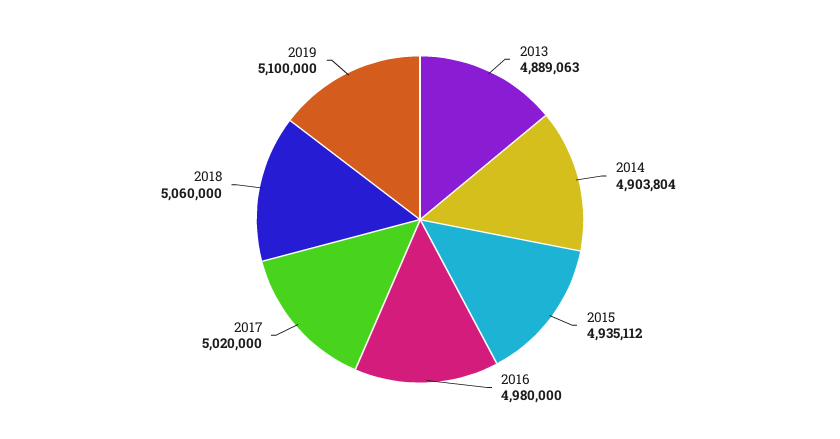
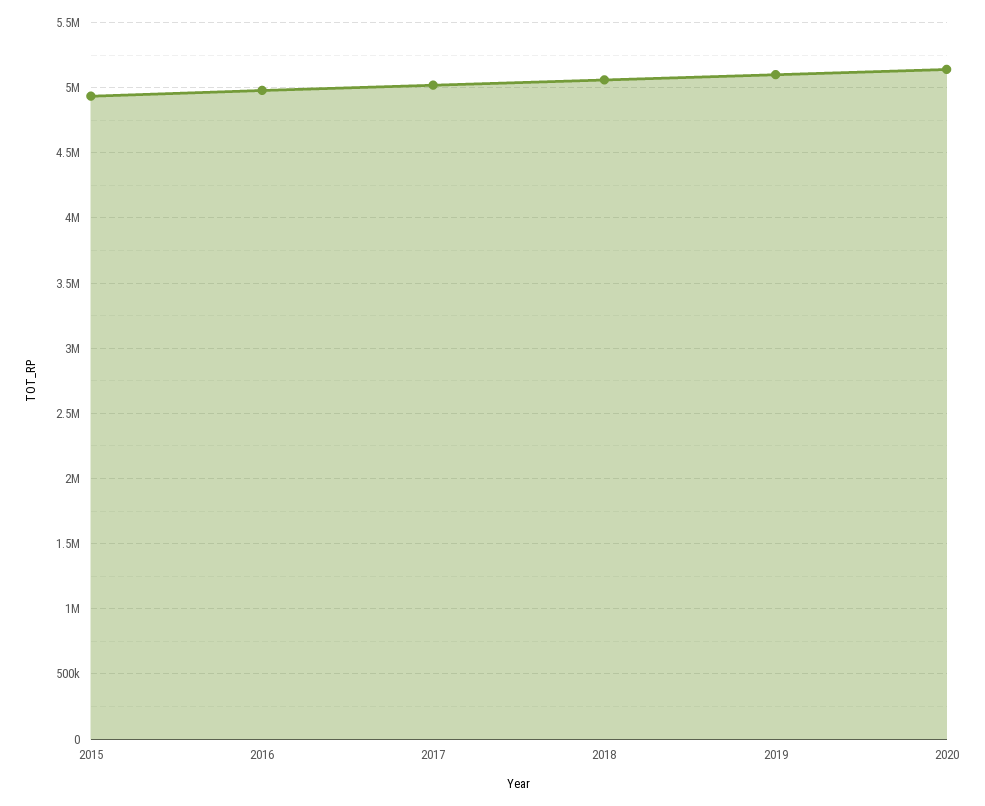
2013: 4889063 -> none
2014: 4903804 -> none
2020: none -> 5150000

